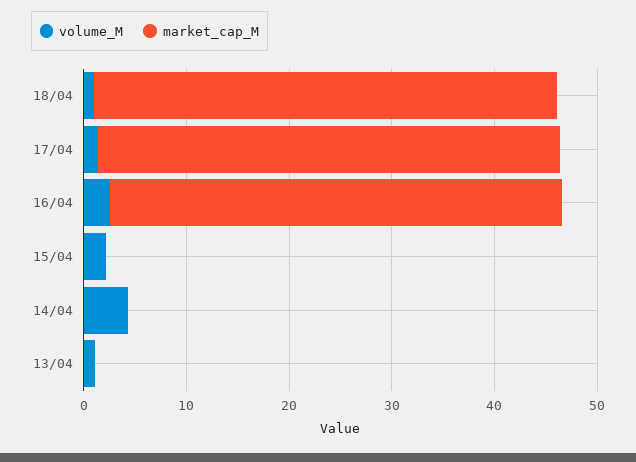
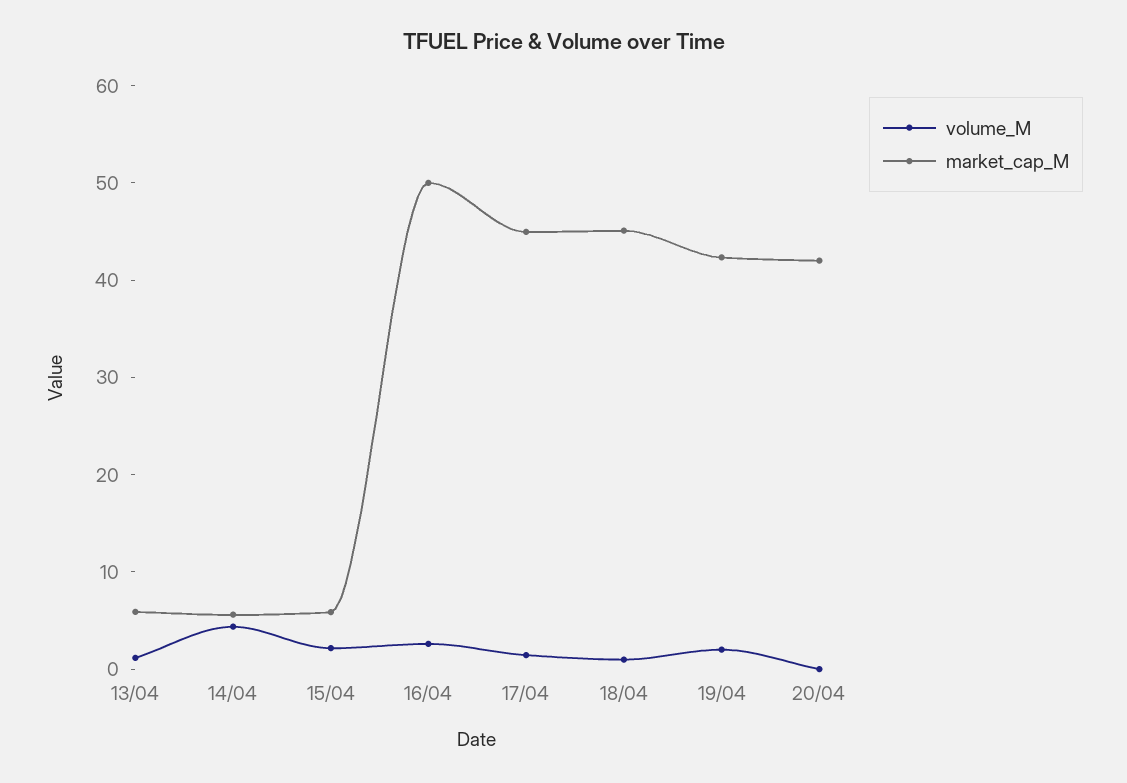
market_cap_M, 16/04: 44 -> 50
market_cap_M, 15/04: 0 -> 6
market_cap_M, 14/04: 0 -> 6
market_cap_M, 13/04: 0 -> 6
volume_M, 19/04: none -> 2
market_cap_M, 19/04: none -> 42
volume_M, 20/04: none -> 0
market_cap_M, 20/04: none -> 42

